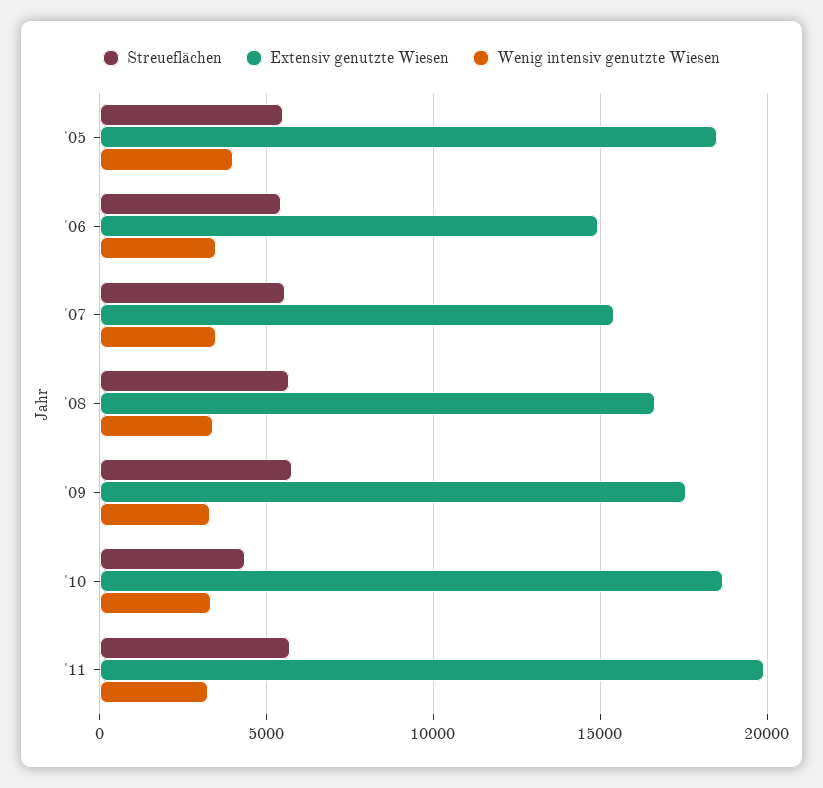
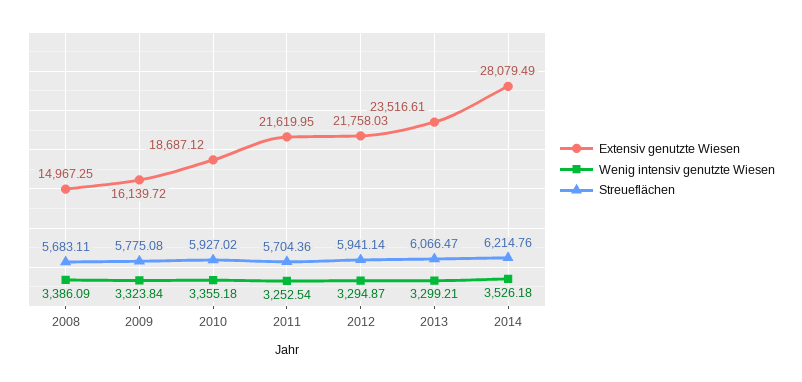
Streueflächen, '05: 5500 -> none
Extensiv genutzte Wiesen, '05: 18500 -> none
Wenig intensiv genutzte Wiesen, '05: 4000 -> none
Streueflächen, '06: 5500 -> none
Extensiv genutzte Wiesen, '06: 15000 -> none
Wenig intensiv genutzte Wiesen, '06: 3500 -> none
Streueflächen, '07: 5500 -> none
Extensiv genutzte Wiesen, '07: 15500 -> none
Wenig intensiv genutzte Wiesen, '07: 3500 -> none
Extensiv genutzte Wiesen, '08: 16500 -> 14967.25
Extensiv genutzte Wiesen, '09: 17500 -> 16139.72
Streueflächen, '10: 4500 -> 5927.02
Extensiv genutzte Wiesen, '11: 20000 -> 21619.95
Extensiv genutzte Wiesen, 2012: none -> 21758.03
Wenig intensiv genutzte Wiesen, 2012: none -> 3294.87
Streueflächen, 2012: none -> 5941.14
Extensiv genutzte Wiesen, 2013: none -> 23516.61
Wenig intensiv genutzte Wiesen, 2013: none -> 3299.21
Streueflächen, 2013: none -> 6066.47
Extensiv genutzte Wiesen, 2014: none -> 28079.49
Wenig intensiv genutzte Wiesen, 2014: none -> 3526.18
Streueflächen, 2014: none -> 6214.76

